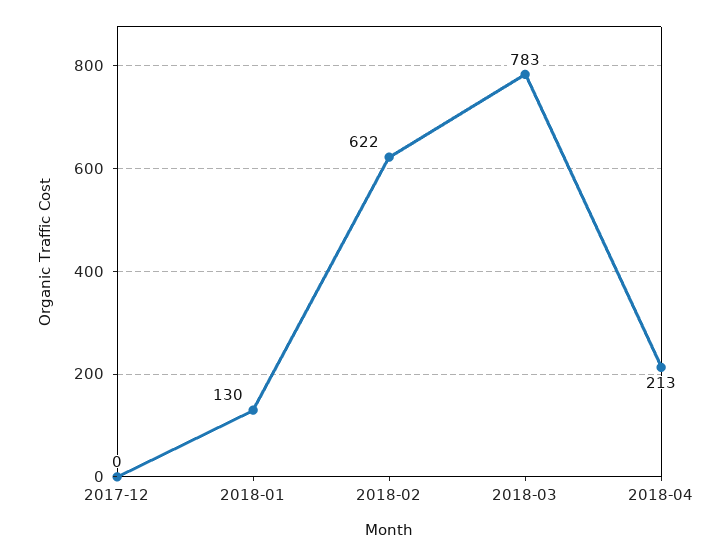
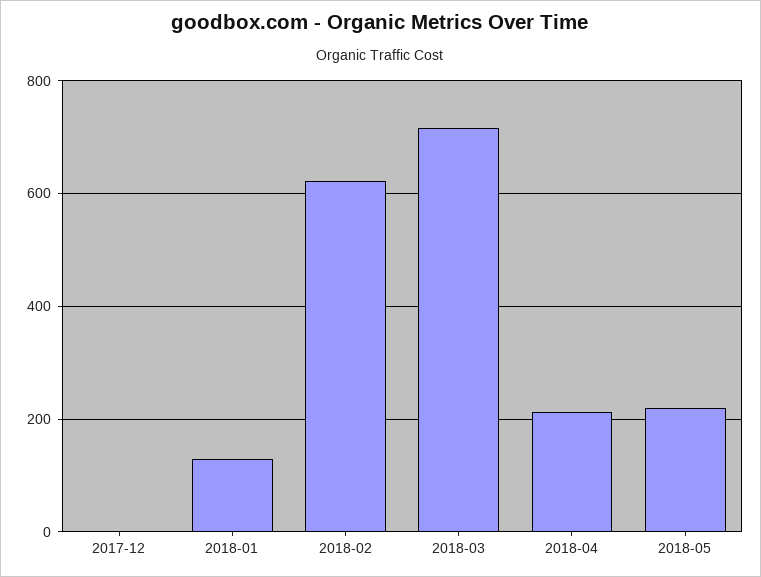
2018-03: 783 -> 720
2018-05: none -> 220

